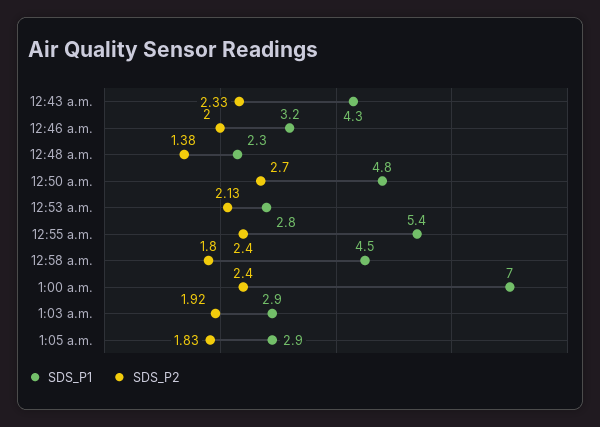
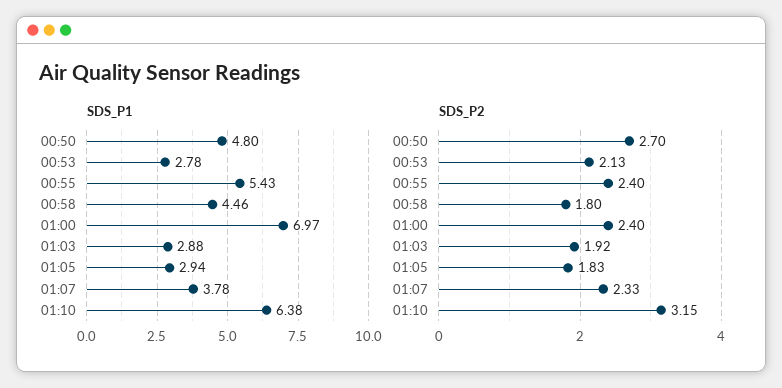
SDS_P1, 12:43 a.m.: 4.3 -> none
SDS_P2, 12:43 a.m.: 2.33 -> none
SDS_P1, 12:46 a.m.: 3.2 -> none
SDS_P2, 12:46 a.m.: 2 -> none
SDS_P1, 12:48 a.m.: 2.3 -> none
SDS_P2, 12:48 a.m.: 1.38 -> none
SDS_P1, 01:07: none -> 3.78
SDS_P1, 01:10: none -> 6.38
SDS_P2, 01:07: none -> 2.33
SDS_P2, 01:10: none -> 3.15

